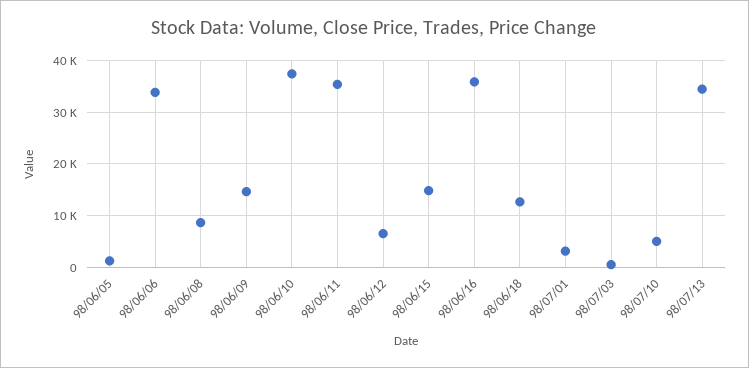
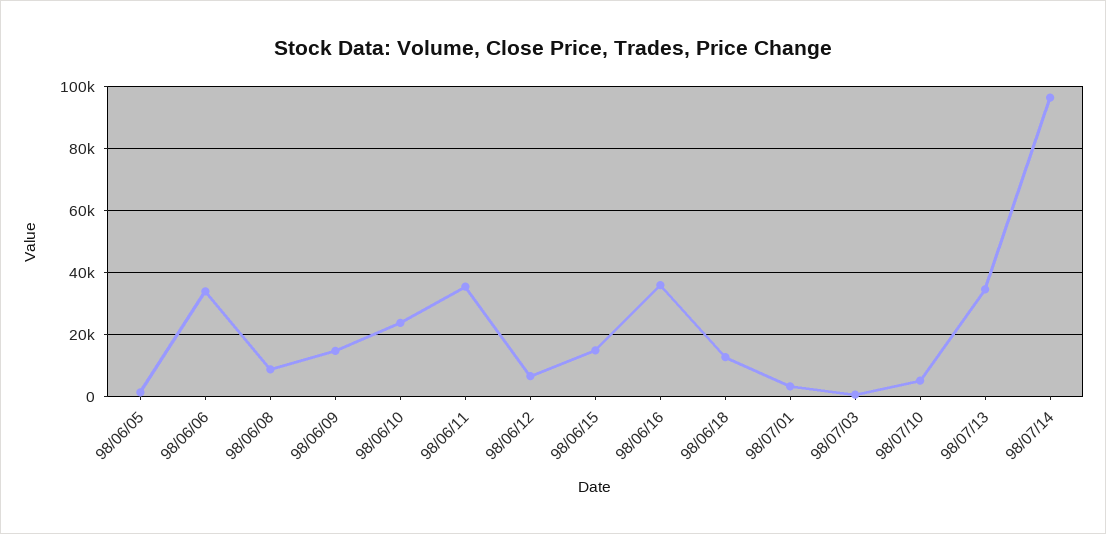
98/06/10: 38000 -> 24000
98/07/14: none -> 96000

